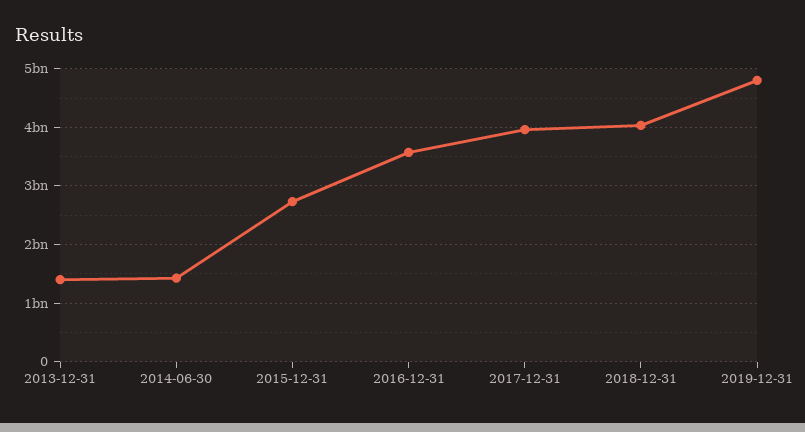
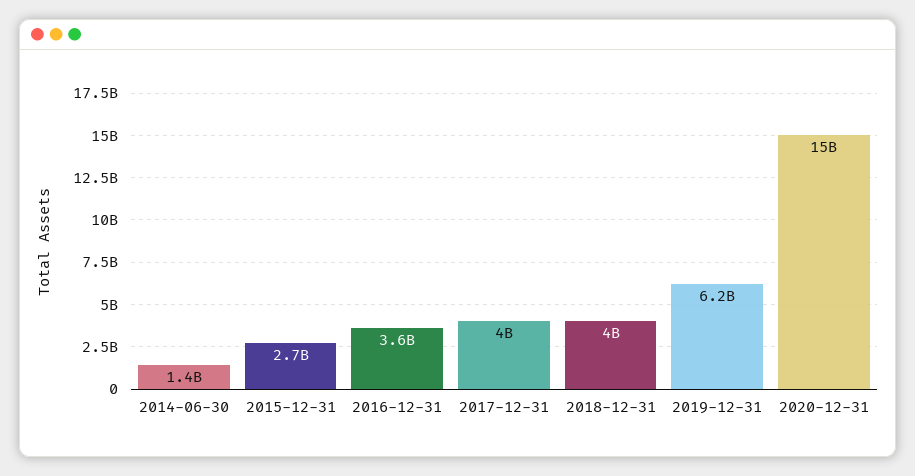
2013-12-31: 1400000000 -> none
2019-12-31: 4800000000 -> 6200000000
2020-12-31: none -> 15000000000

